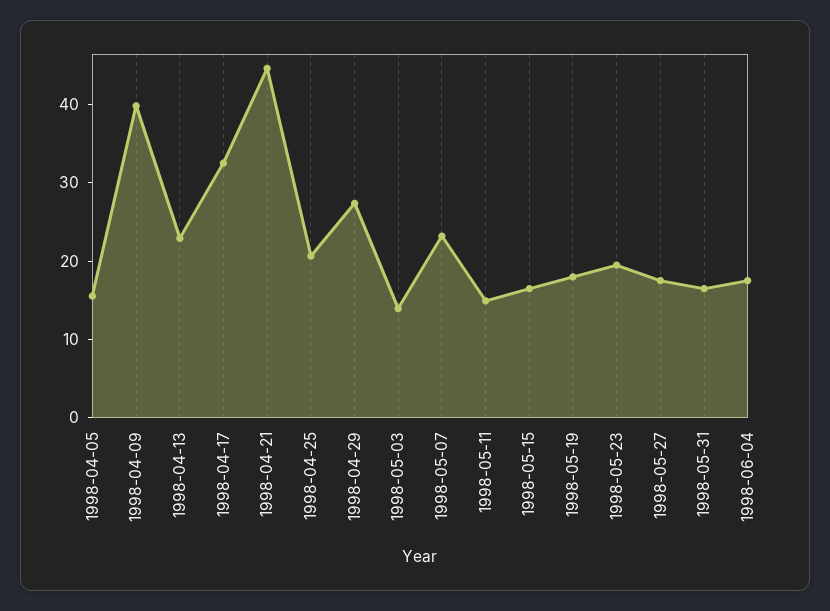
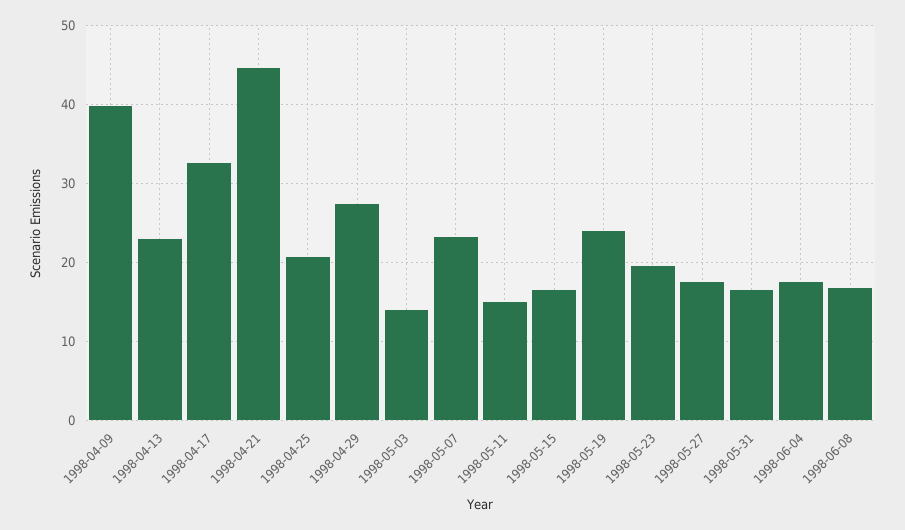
1998-04-05: 16 -> none
1998-05-19: 18 -> 24
1998-06-08: none -> 17

